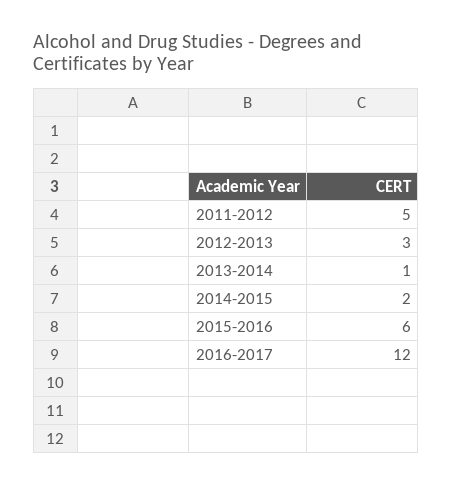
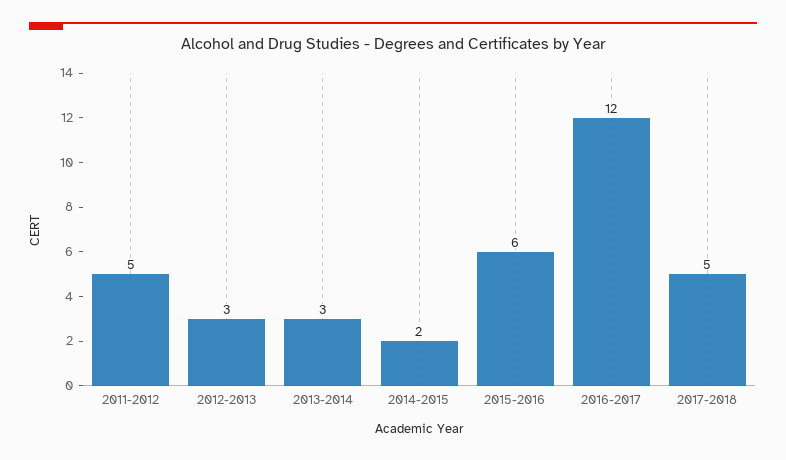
2013-2014: 1 -> 3
2017-2018: none -> 5

